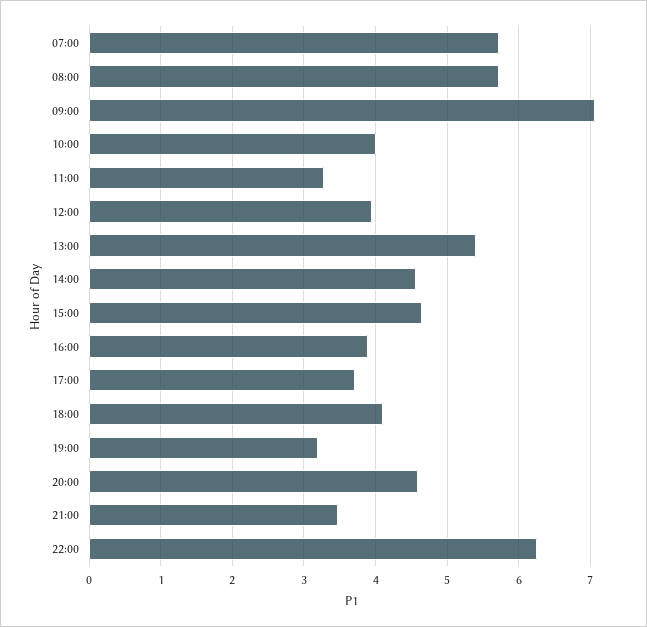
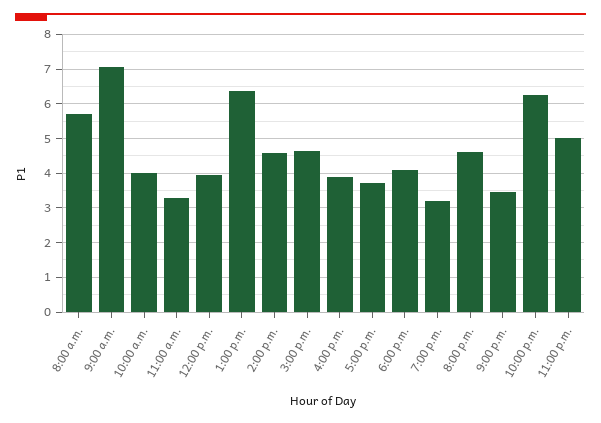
07:00: 5.7 -> none
13:00: 5.4 -> 6.4
11:00 p.m.: none -> 5

